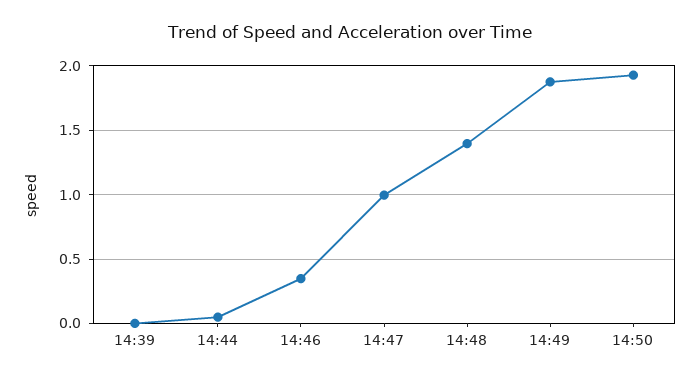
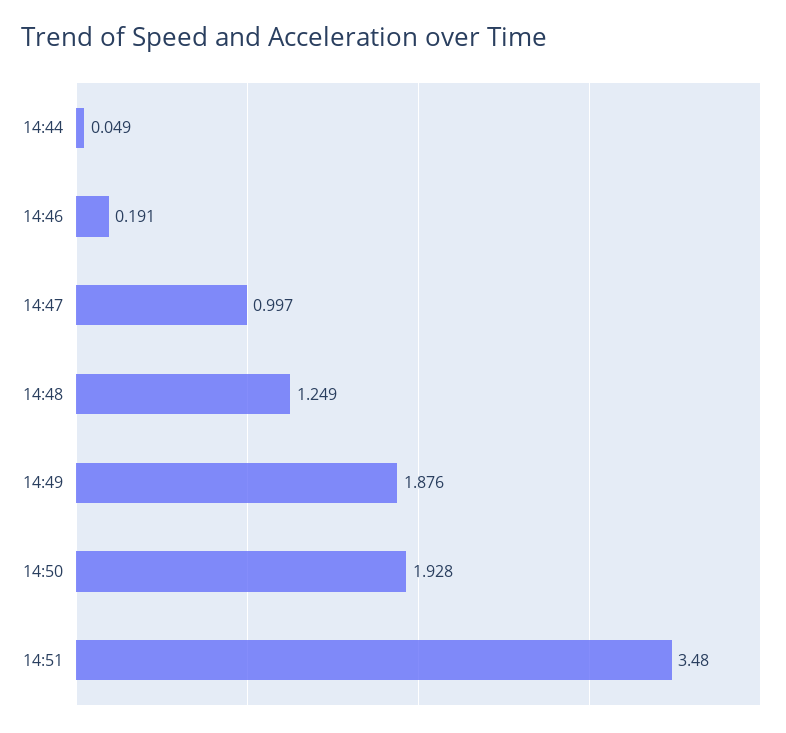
14:39: 0 -> none
14:46: 0.35 -> 0.191
14:48: 1.4 -> 1.249
14:51: none -> 3.48

